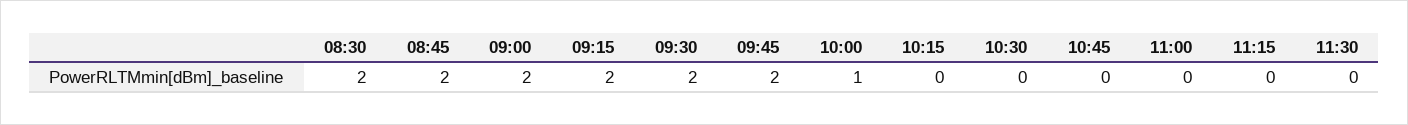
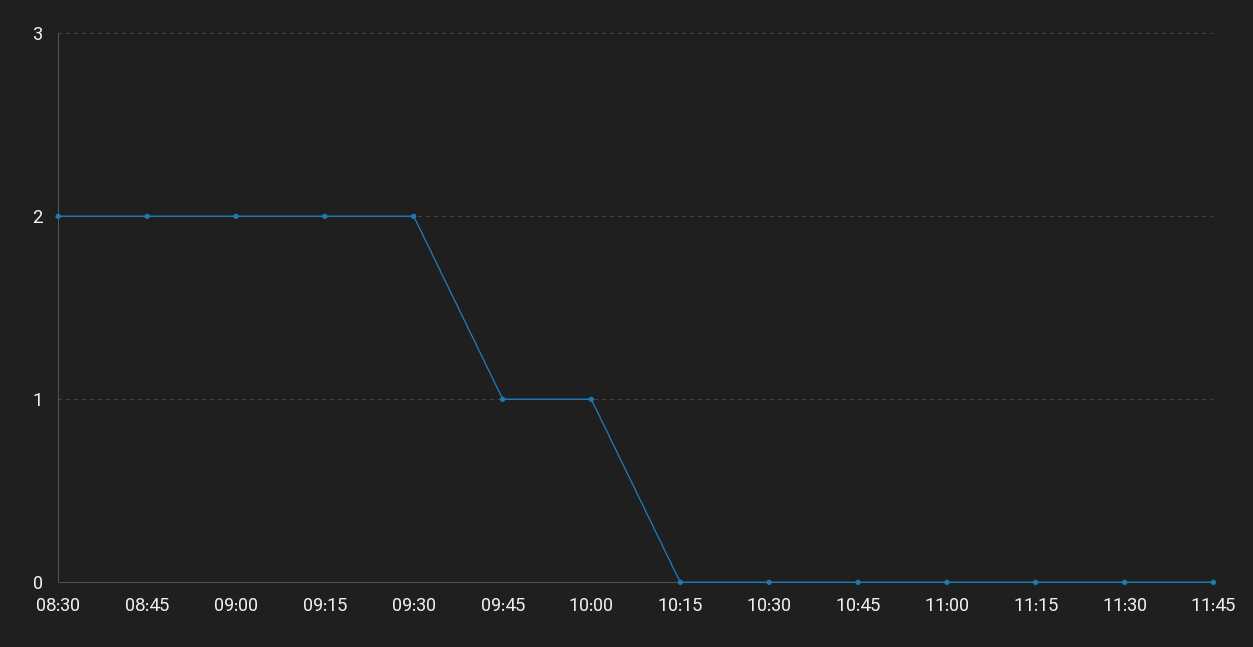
09:45: 2 -> 1
11:45: none -> 0

